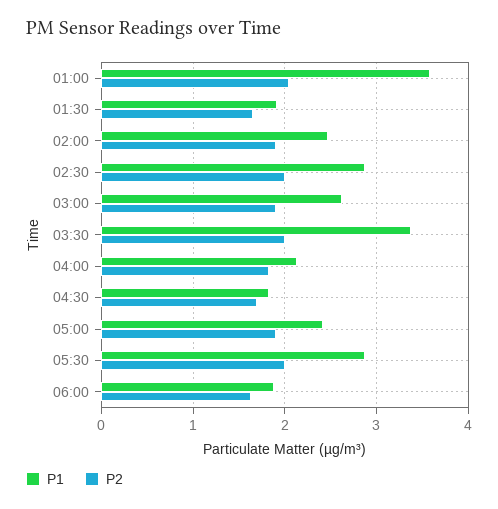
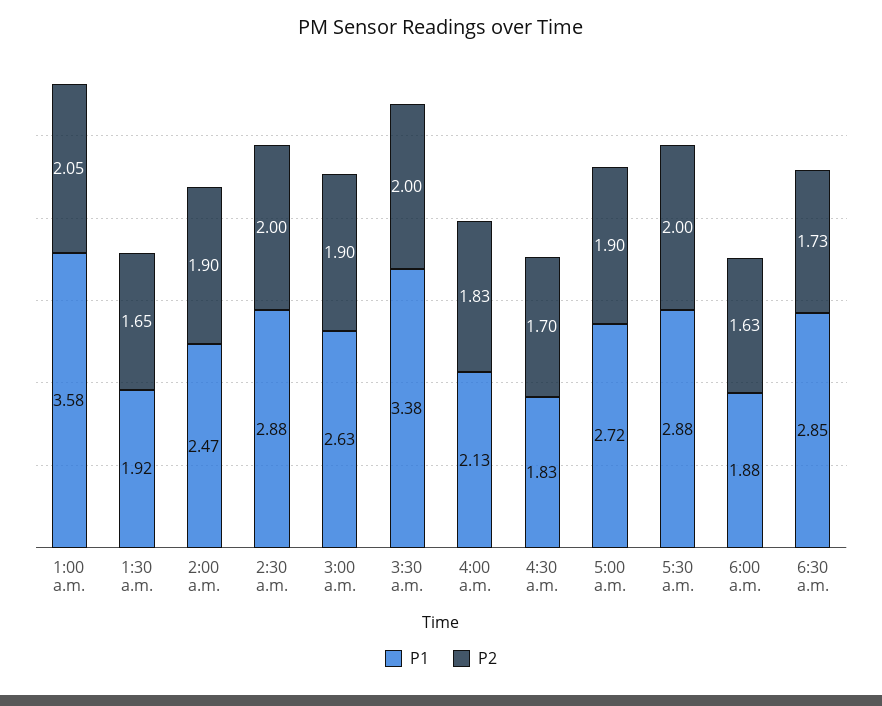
P1, 05:00: 2.4 -> 2.72
P1, 6:30 a.m.: none -> 2.85
P2, 6:30 a.m.: none -> 1.73

